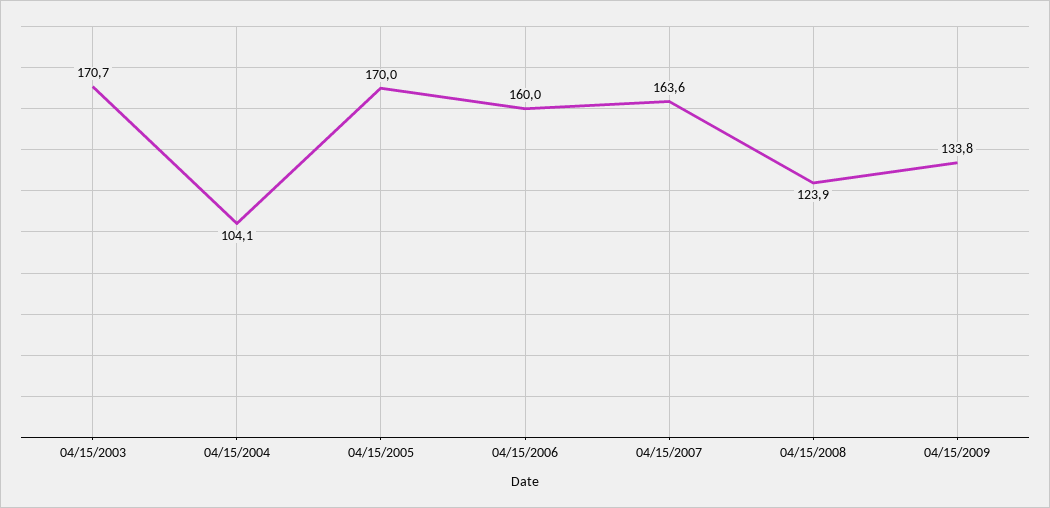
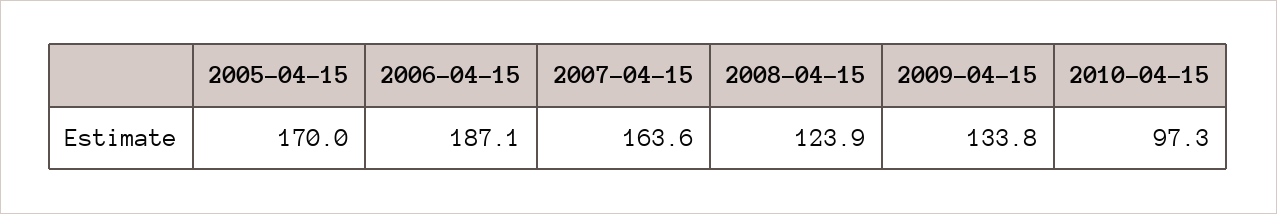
04/15/2003: 170.7 -> none
04/15/2004: 104.1 -> none
04/15/2006: 160 -> 187.1
2010-04-15: none -> 97.3

